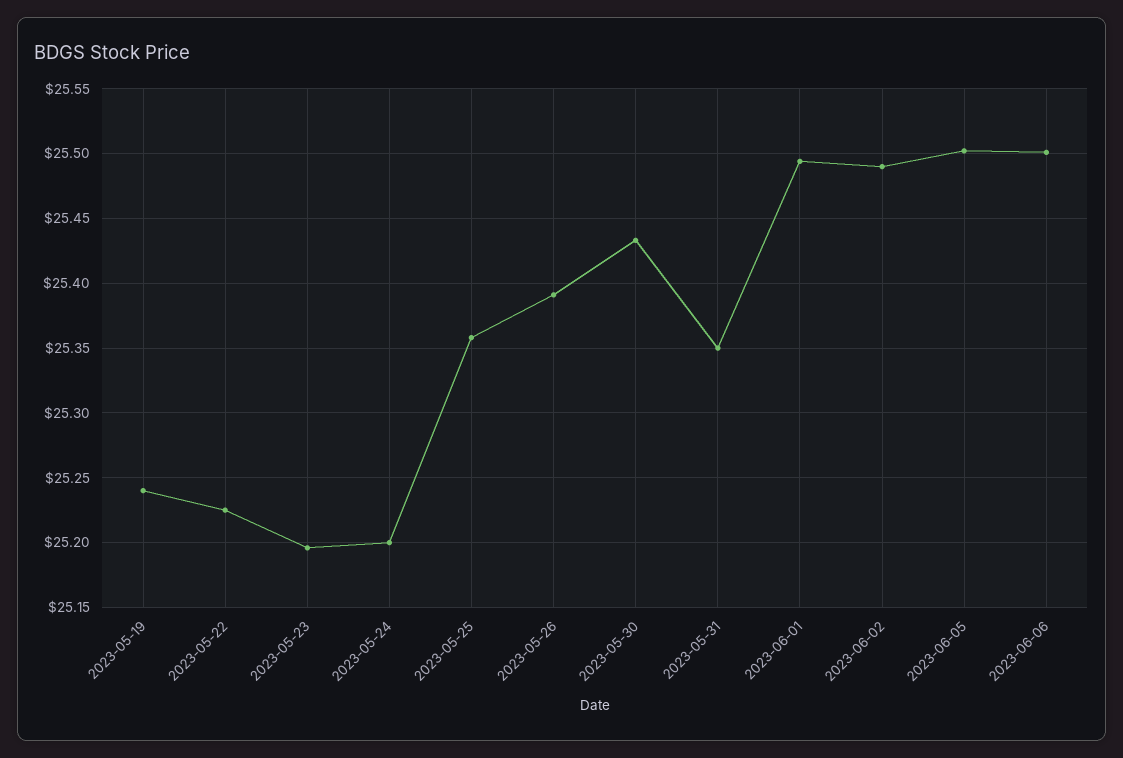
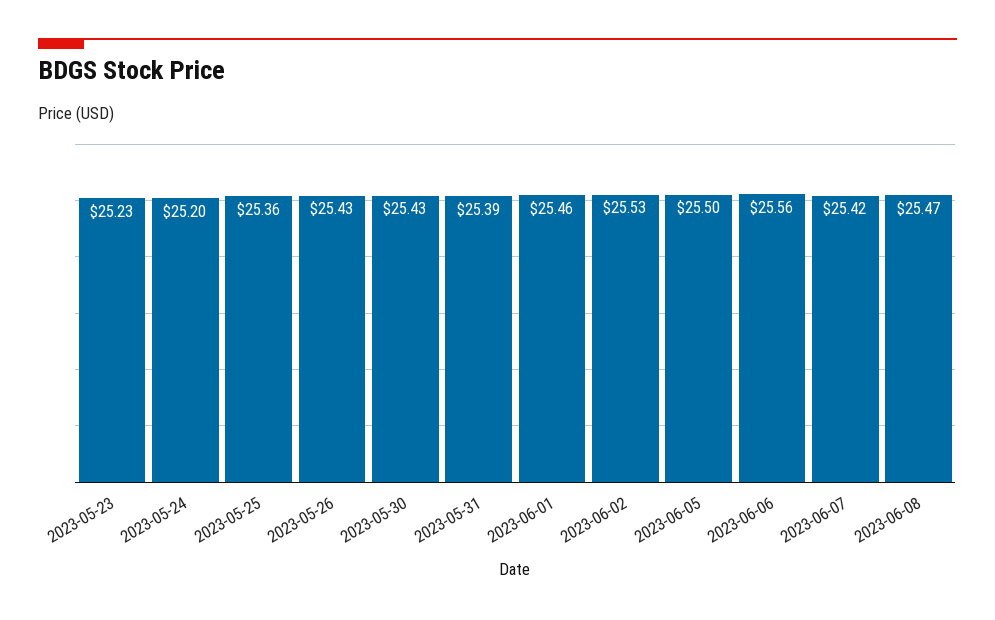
2023-05-19: 25.24 -> none
2023-05-22: 25.225 -> none
2023-05-23: 25.195 -> 25.23
2023-05-26: 25.39 -> 25.43
2023-05-31: 25.35 -> 25.39
2023-06-01: 25.495 -> 25.46
2023-06-02: 25.49 -> 25.53
2023-06-06: 25.5 -> 25.56
2023-06-07: none -> 25.42
2023-06-08: none -> 25.47

